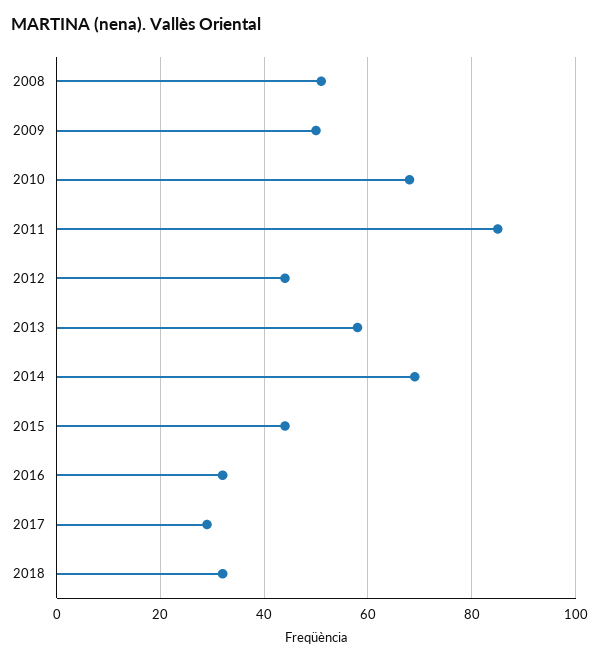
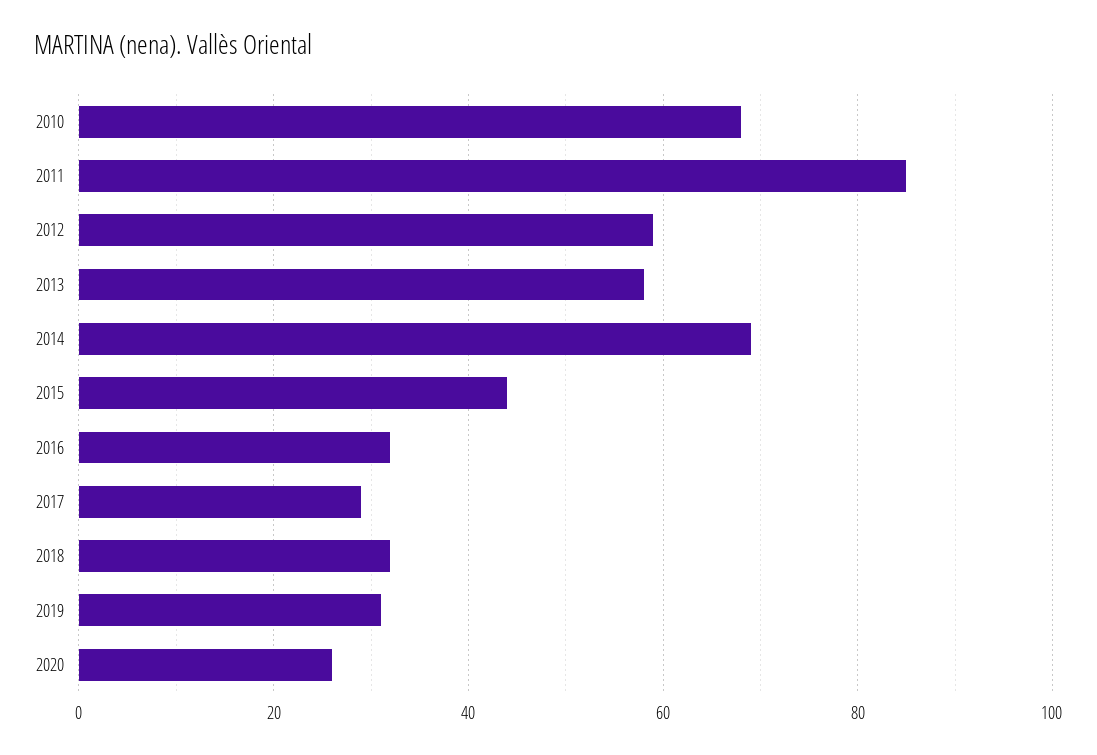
2008: 50 -> none
2009: 50 -> none
2012: 45 -> 60
2019: none -> 30
2020: none -> 25

